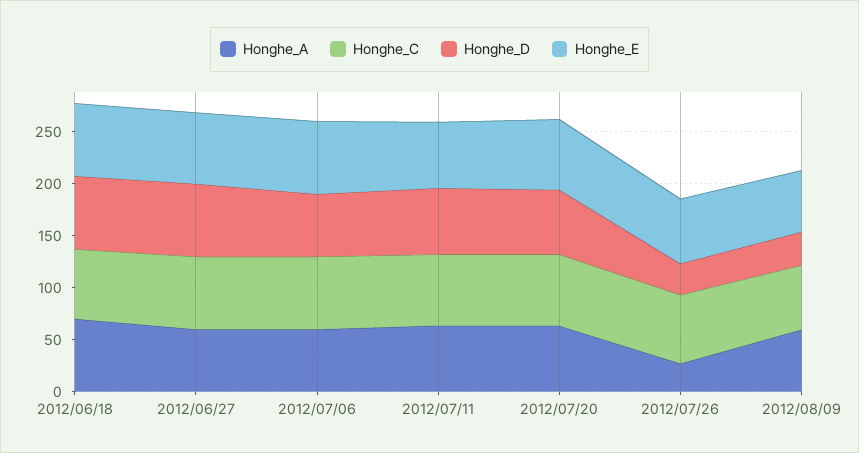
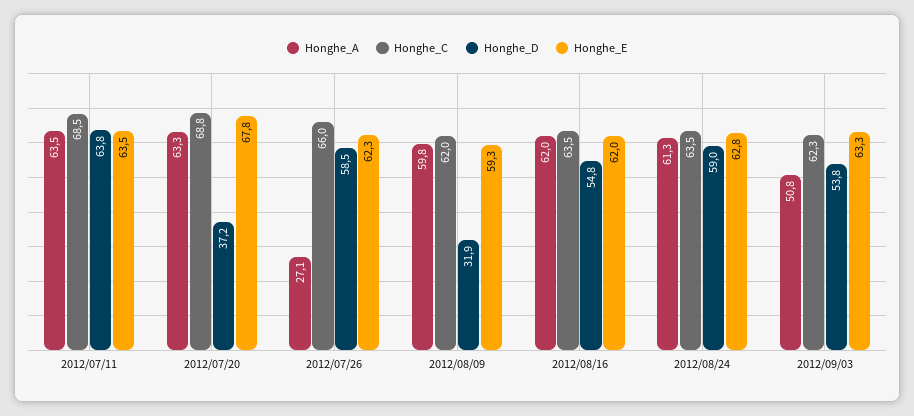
Honghe_A, 2012/06/18: 70 -> none
Honghe_C, 2012/06/18: 70 -> none
Honghe_D, 2012/06/18: 70 -> none
Honghe_E, 2012/06/18: 70 -> none
Honghe_A, 2012/06/27: 60 -> none
Honghe_C, 2012/06/27: 70 -> none
Honghe_D, 2012/06/27: 70 -> none
Honghe_E, 2012/06/27: 70 -> none
Honghe_A, 2012/07/06: 60 -> none
Honghe_C, 2012/07/06: 70 -> none
Honghe_D, 2012/07/06: 60 -> none
Honghe_E, 2012/07/06: 70 -> none
Honghe_D, 2012/07/20: 60 -> 37.2
Honghe_D, 2012/07/26: 30 -> 58.5
Honghe_A, 2012/08/16: none -> 62
Honghe_C, 2012/08/16: none -> 63.5
Honghe_D, 2012/08/16: none -> 54.8
Honghe_E, 2012/08/16: none -> 62
Honghe_A, 2012/08/24: none -> 61.3
Honghe_C, 2012/08/24: none -> 63.5
Honghe_D, 2012/08/24: none -> 59
Honghe_E, 2012/08/24: none -> 62.8
Honghe_A, 2012/09/03: none -> 50.8
Honghe_C, 2012/09/03: none -> 62.3
Honghe_D, 2012/09/03: none -> 53.8
Honghe_E, 2012/09/03: none -> 63.3

